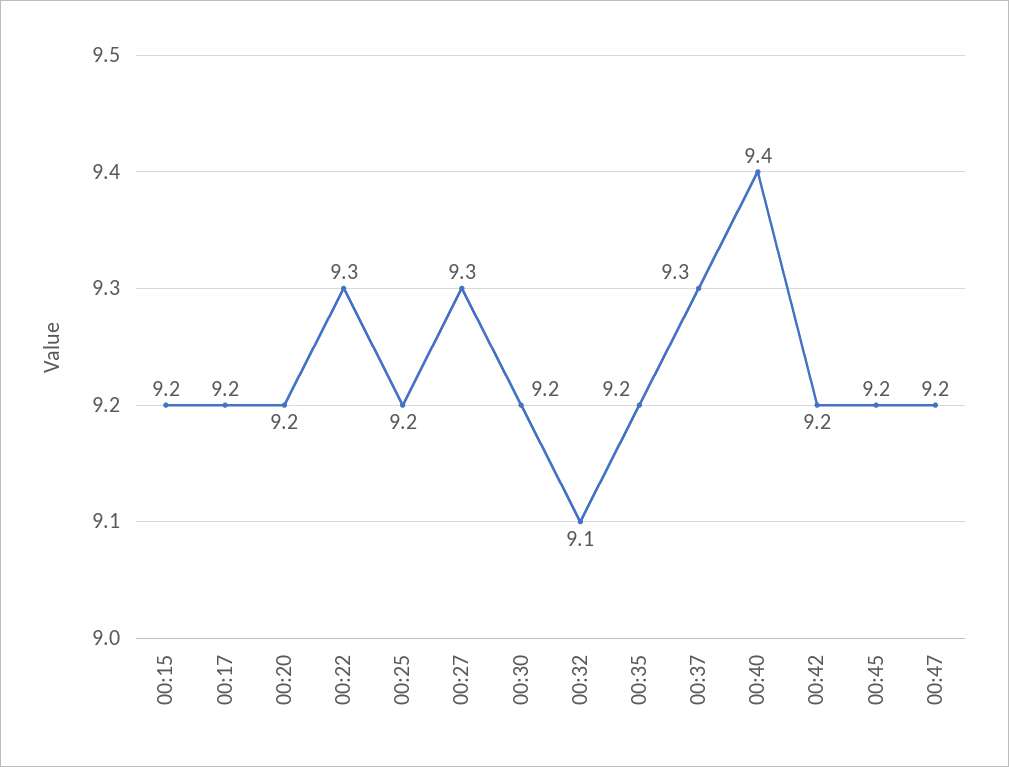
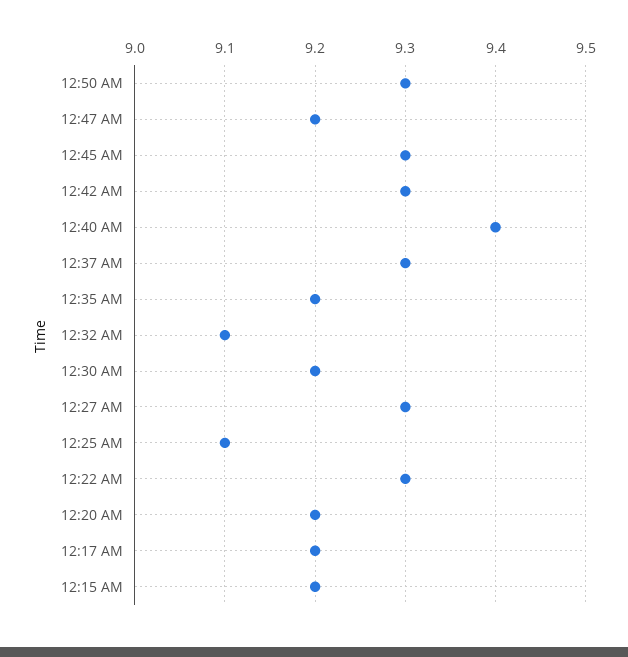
00:25: 9.2 -> 9.1
00:42: 9.2 -> 9.3
00:45: 9.2 -> 9.3
12:50 AM: none -> 9.3

